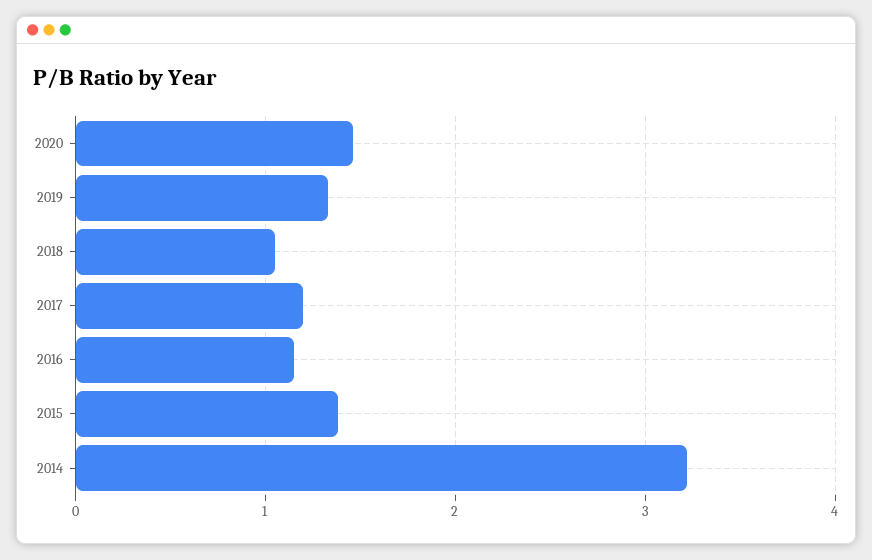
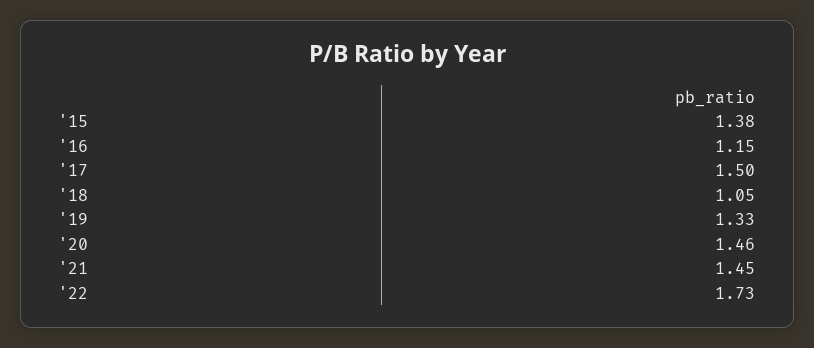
2017: 1.2 -> 1.5
2014: 3.2 -> none
'21: none -> 1.45
'22: none -> 1.73

